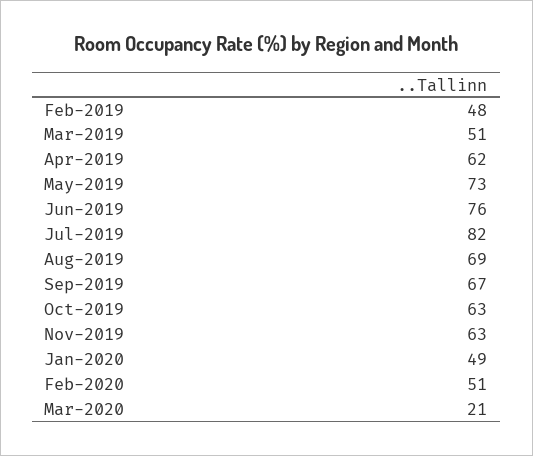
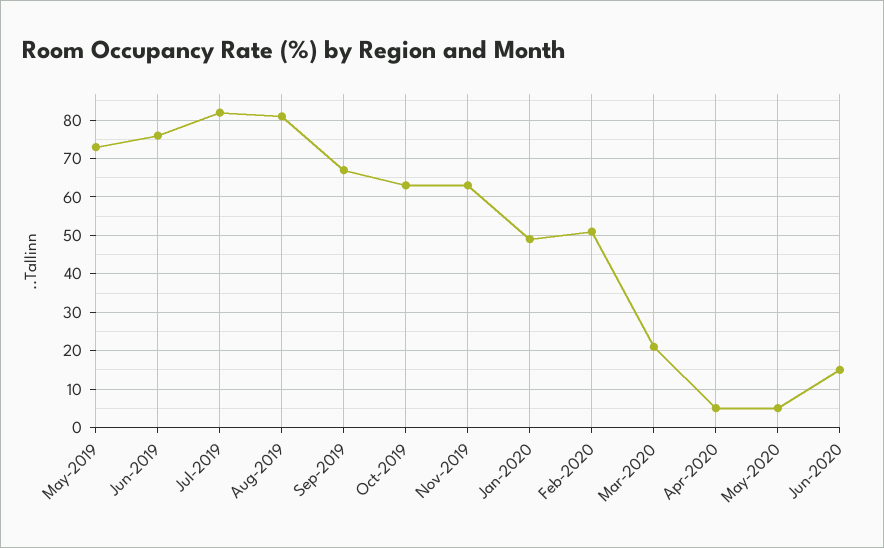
Feb-2019: 48 -> none
Mar-2019: 51 -> none
Apr-2019: 62 -> none
Aug-2019: 69 -> 80
Apr-2020: none -> 5
May-2020: none -> 5
Jun-2020: none -> 15

